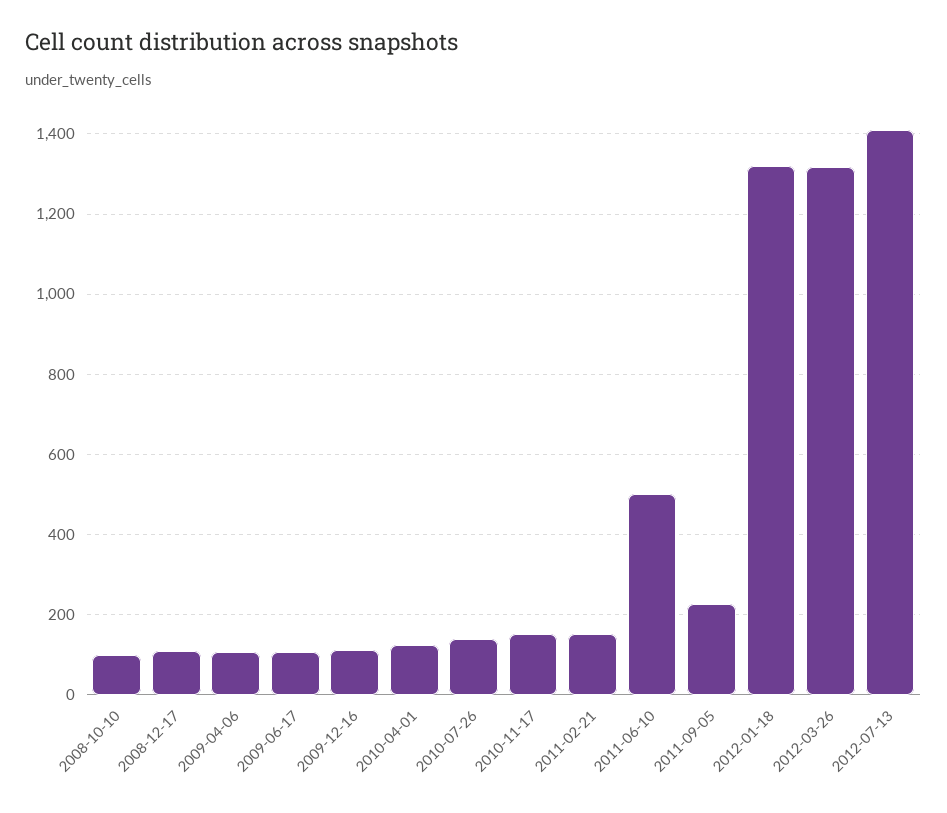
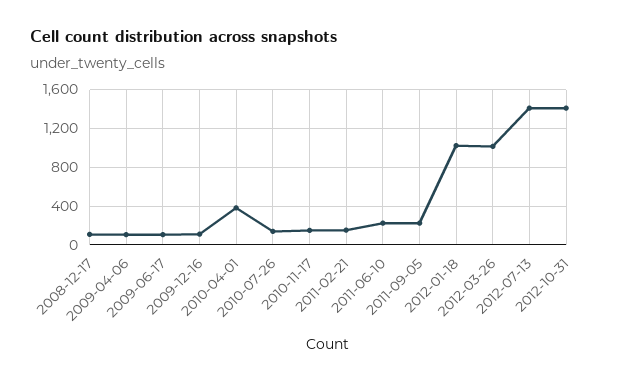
2008-10-10: 100 -> none
2010-04-01: 120 -> 400
2011-06-10: 500 -> 200
2012-01-18: 1320 -> 1000
2012-03-26: 1320 -> 1000
2012-10-31: none -> 1400

